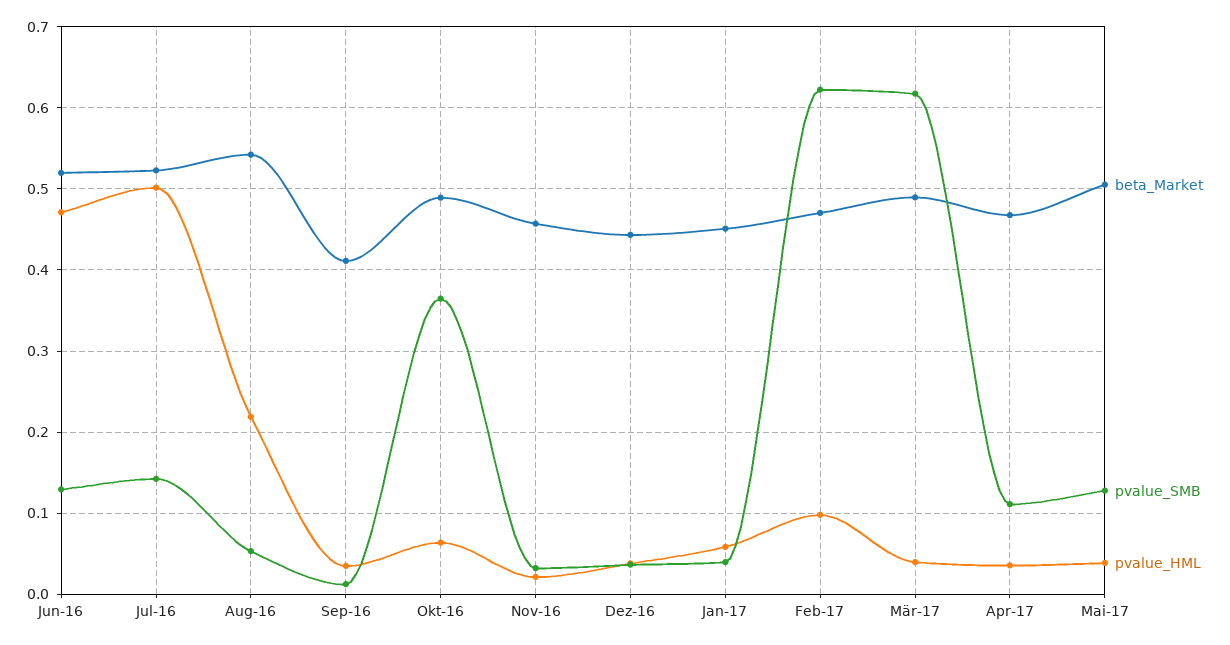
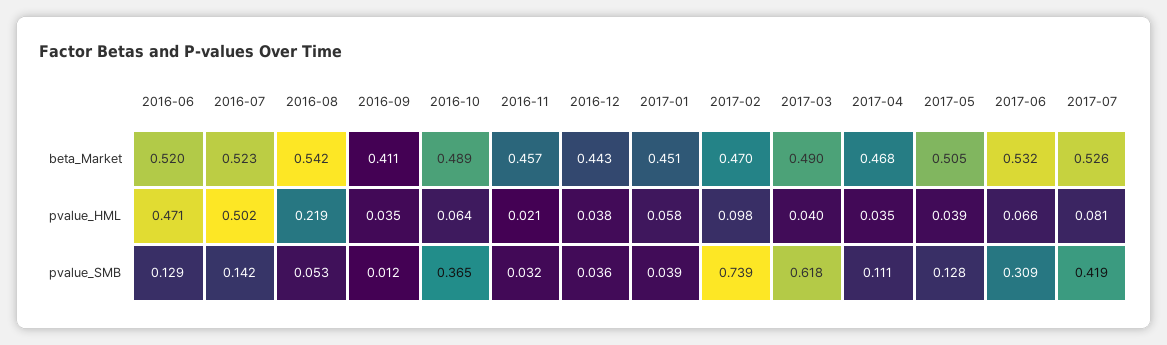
pvalue_SMB, Feb-17: 0.62 -> 0.739
beta_Market, 2017-06: none -> 0.532
beta_Market, 2017-07: none -> 0.526
pvalue_HML, 2017-06: none -> 0.066
pvalue_HML, 2017-07: none -> 0.081
pvalue_SMB, 2017-06: none -> 0.309
pvalue_SMB, 2017-07: none -> 0.419

